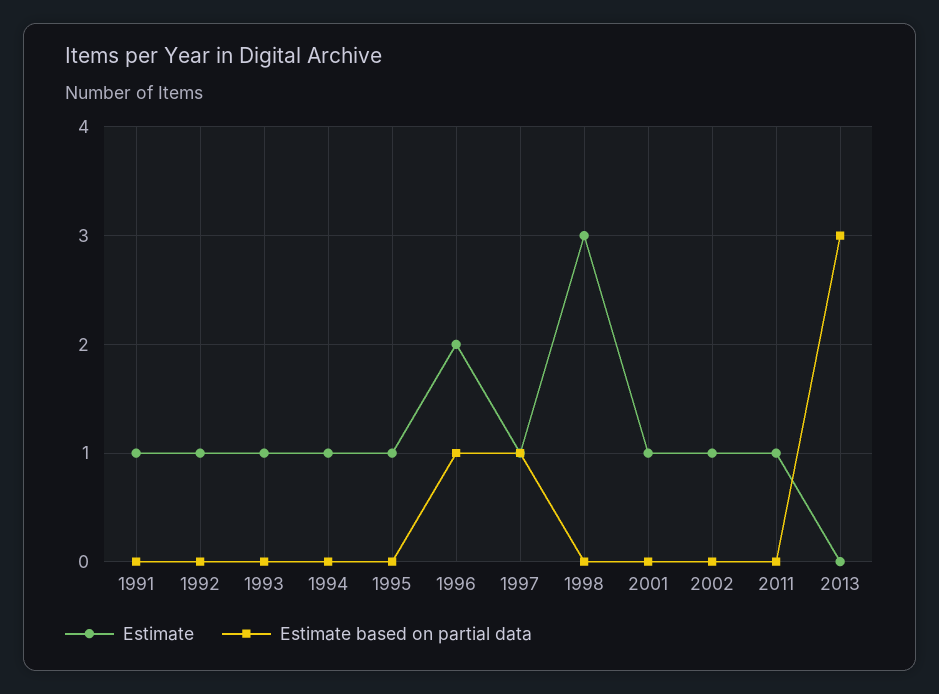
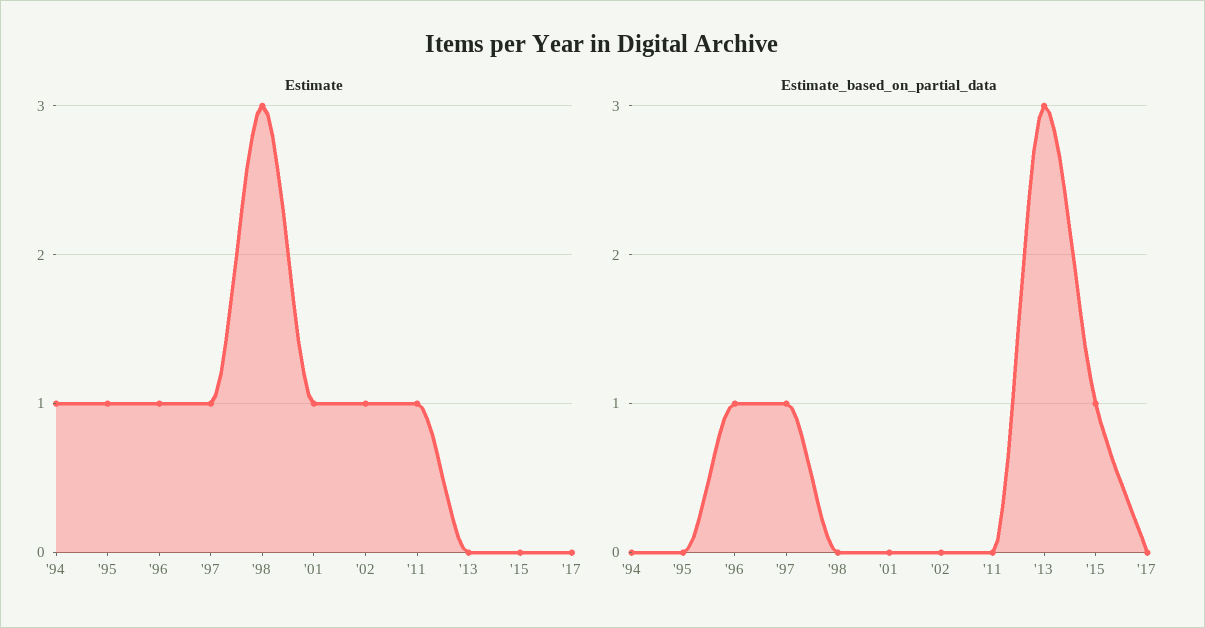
Estimate, 1991: 1 -> none
Estimate based on partial data, 1991: 0 -> none
Estimate, 1992: 1 -> none
Estimate based on partial data, 1992: 0 -> none
Estimate, 1993: 1 -> none
Estimate based on partial data, 1993: 0 -> none
Estimate, 1996: 2 -> 1
Estimate, '15: none -> 0
Estimate, '17: none -> 0
Estimate based on partial data, '15: none -> 1
Estimate based on partial data, '17: none -> 0

